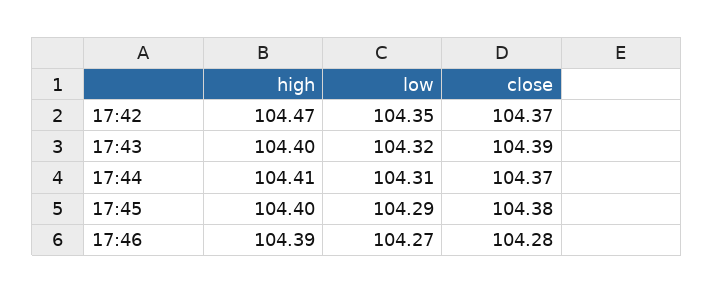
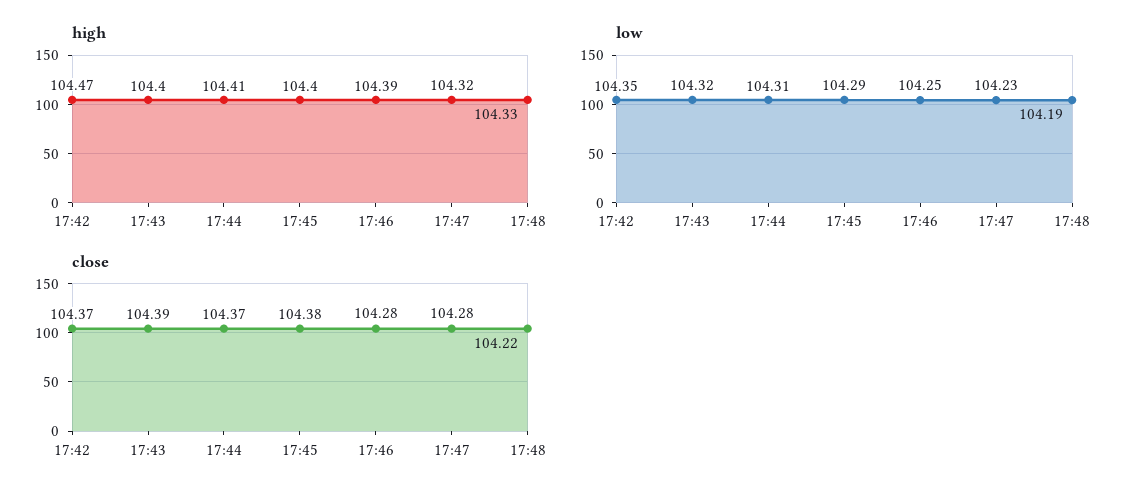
low, 17:46: 104.27 -> 104.25
high, 17:47: none -> 104.32
high, 17:48: none -> 104.33
low, 17:47: none -> 104.23
low, 17:48: none -> 104.19
close, 17:47: none -> 104.28
close, 17:48: none -> 104.22

